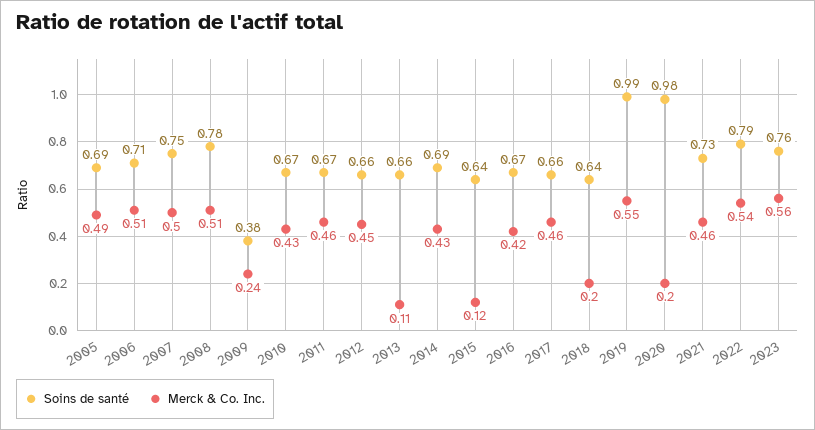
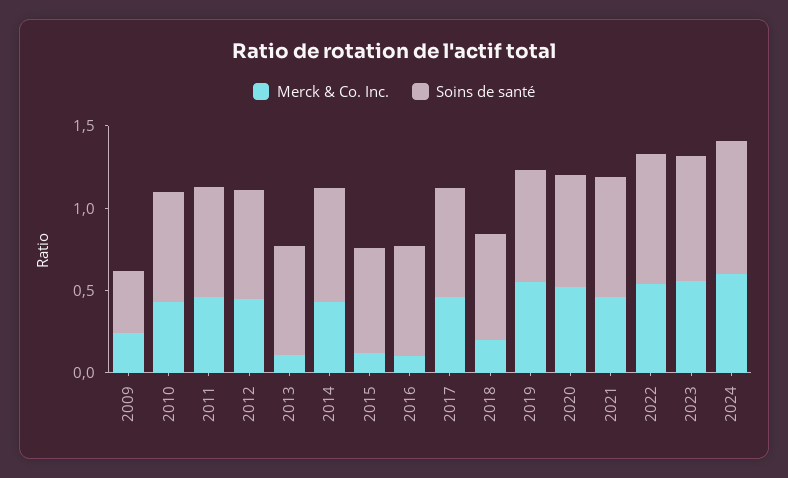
Soins de santé, 2005: 0.69 -> none
Merck & Co. Inc., 2005: 0.49 -> none
Soins de santé, 2006: 0.71 -> none
Merck & Co. Inc., 2006: 0.51 -> none
Soins de santé, 2007: 0.75 -> none
Merck & Co. Inc., 2007: 0.5 -> none
Soins de santé, 2008: 0.78 -> none
Merck & Co. Inc., 2008: 0.51 -> none
Merck & Co. Inc., 2016: 0.42 -> 0.1
Soins de santé, 2019: 0.99 -> 0.7
Soins de santé, 2020: 0.98 -> 0.7
Merck & Co. Inc., 2020: 0.2 -> 0.5
Merck & Co. Inc., 2024: none -> 0.6
Soins de santé, 2024: none -> 0.8

